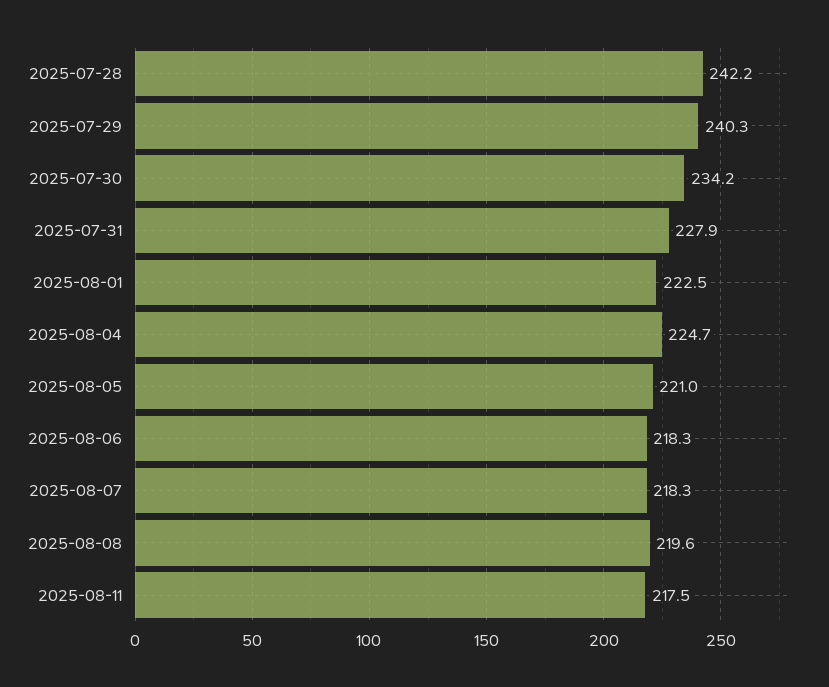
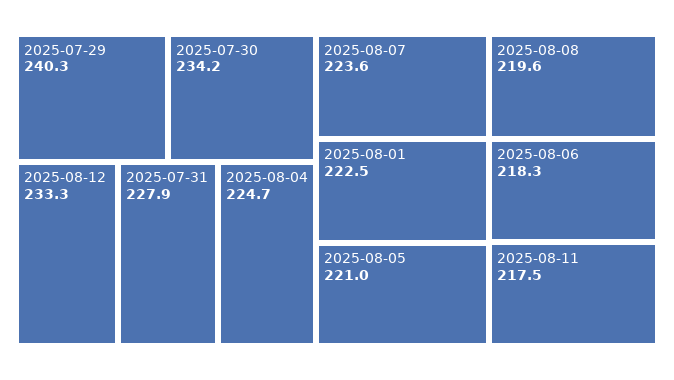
2025-07-28: 242.2 -> none
2025-08-07: 218.3 -> 223.6
2025-08-12: none -> 233.3

